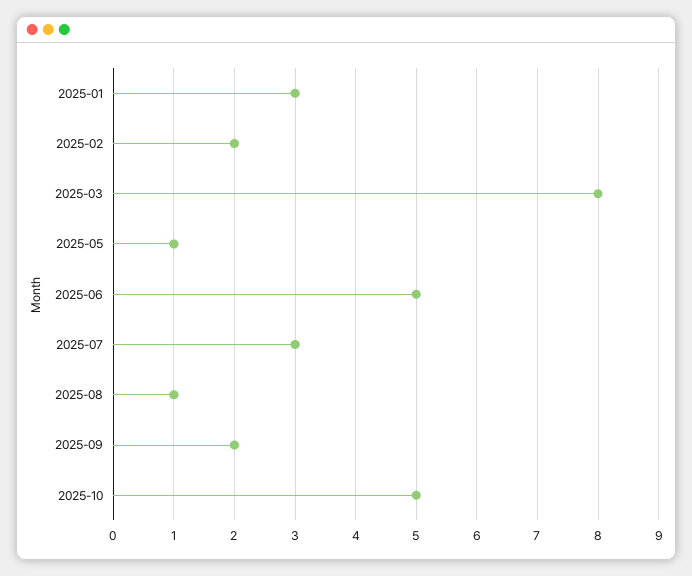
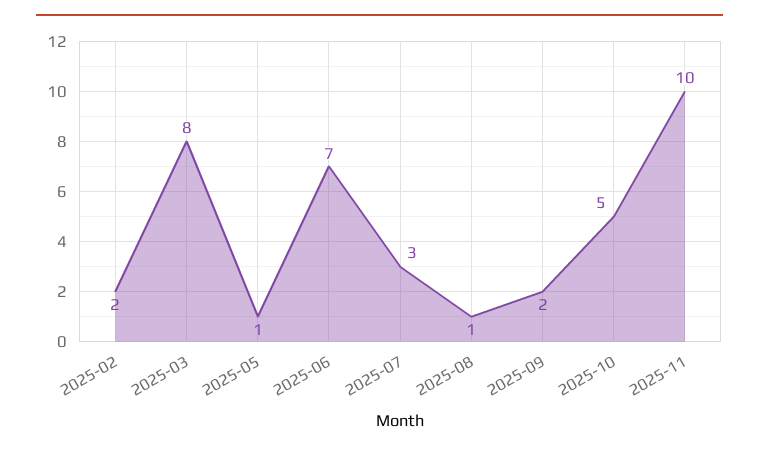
2025-01: 3 -> none
2025-06: 5 -> 7
2025-11: none -> 10

